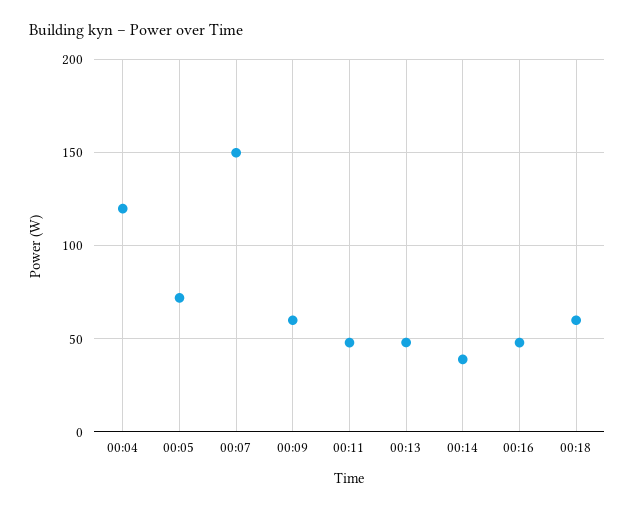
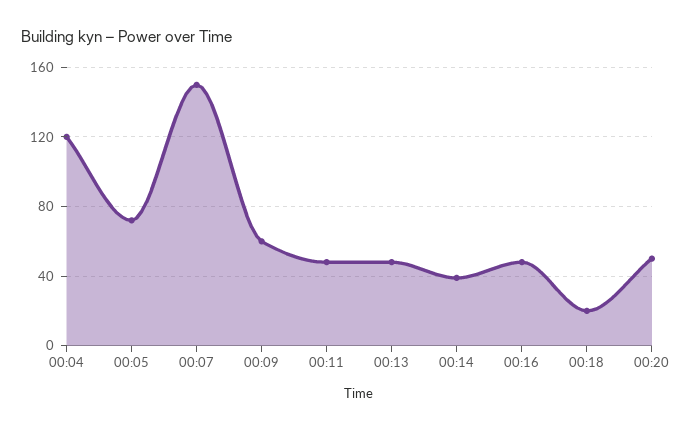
00:18: 60 -> 20
00:20: none -> 50

